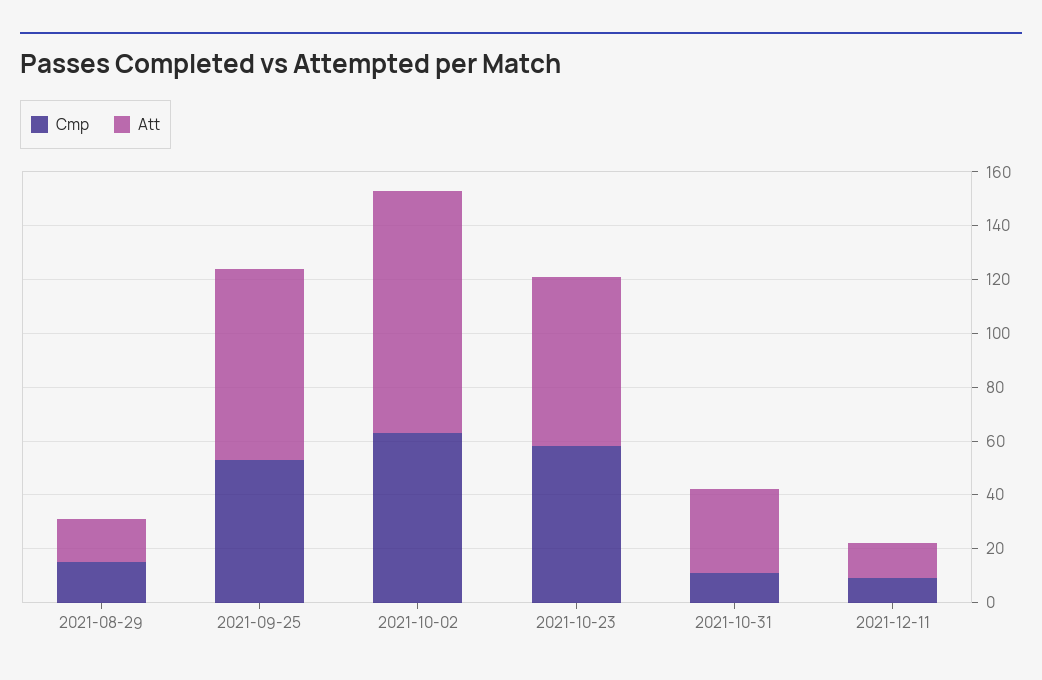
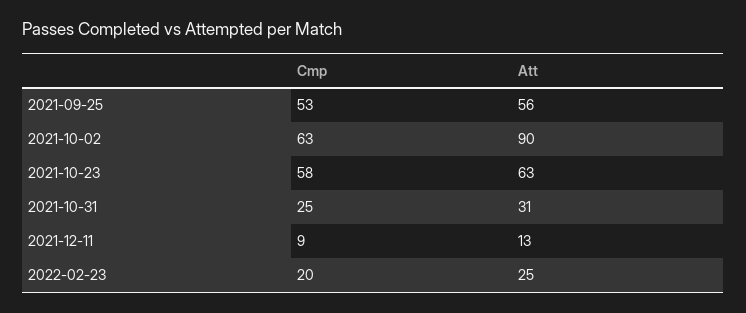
Cmp, 2021-08-29: 15 -> none
Att, 2021-08-29: 15 -> none
Att, 2021-09-25: 70 -> 56
Cmp, 2021-10-31: 10 -> 25
Cmp, 2022-02-23: none -> 20
Att, 2022-02-23: none -> 25

